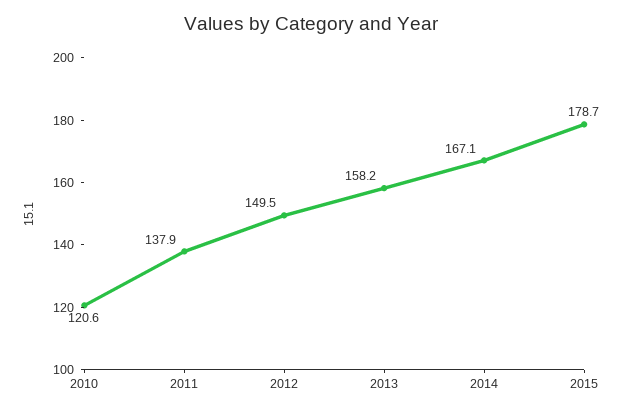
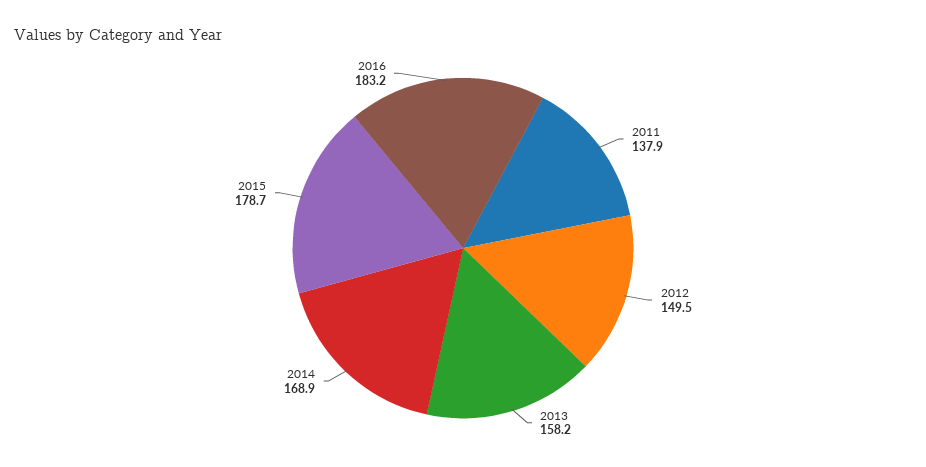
2010: 120.6 -> none
2014: 167.1 -> 168.9
2016: none -> 183.2

